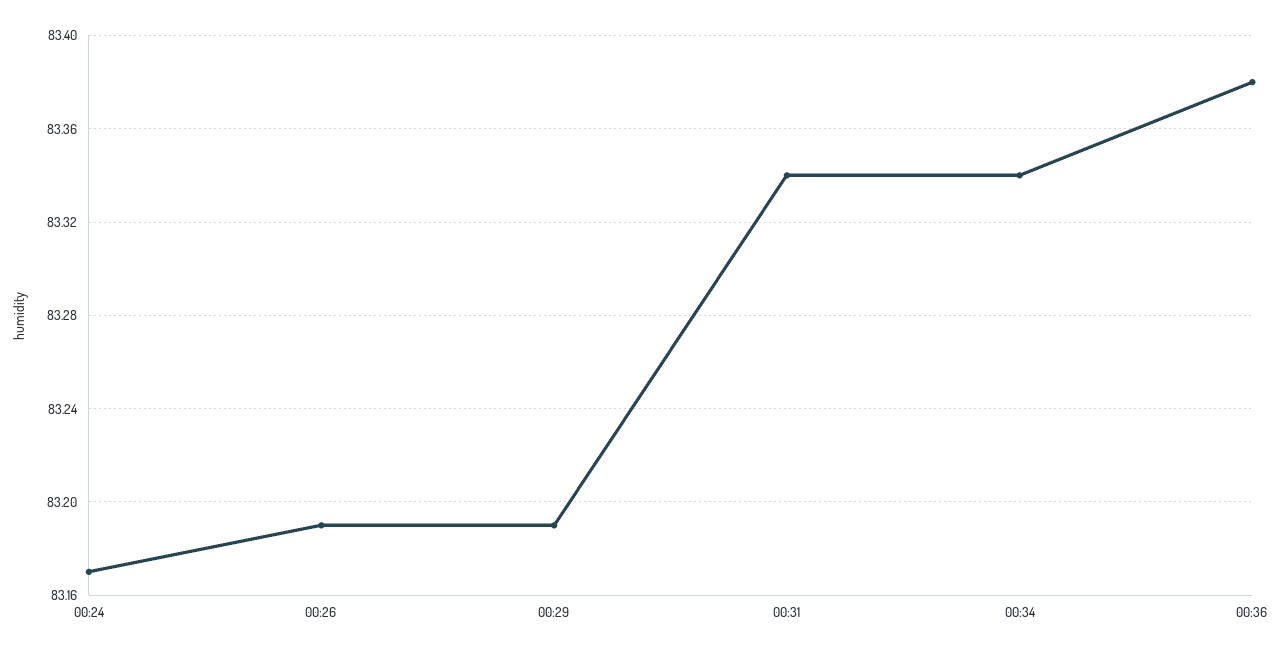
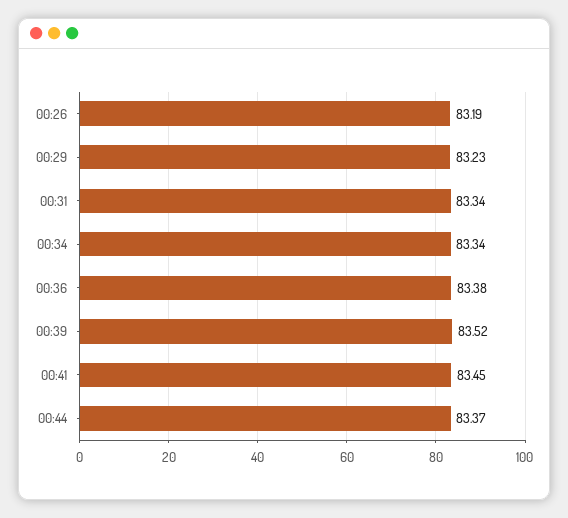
00:24: 83.17 -> none
00:29: 83.19 -> 83.23
00:39: none -> 83.52
00:41: none -> 83.45
00:44: none -> 83.37

